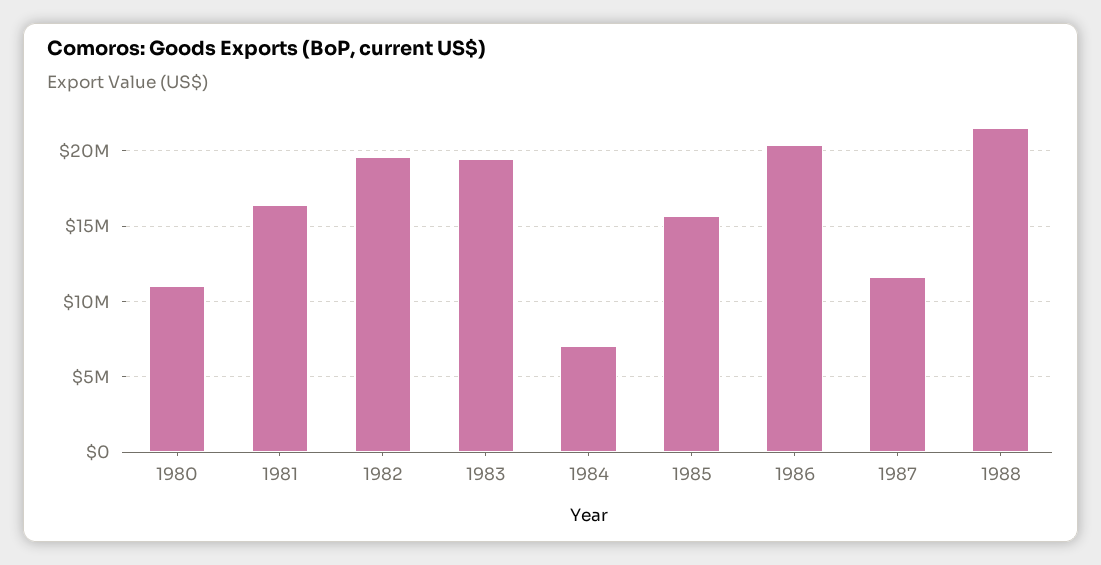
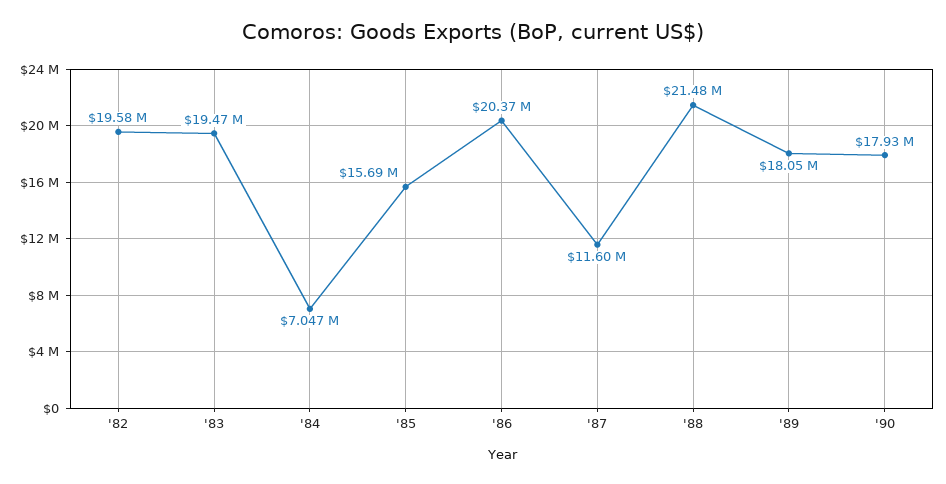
1980: 11000000 -> none
1981: 16500000 -> none
'89: none -> 18050000
'90: none -> 17930000

